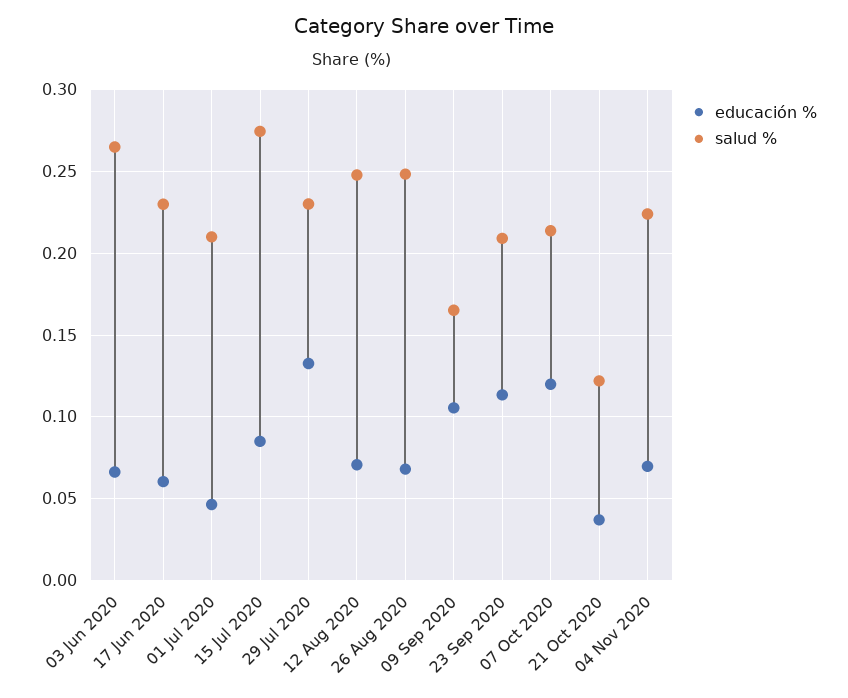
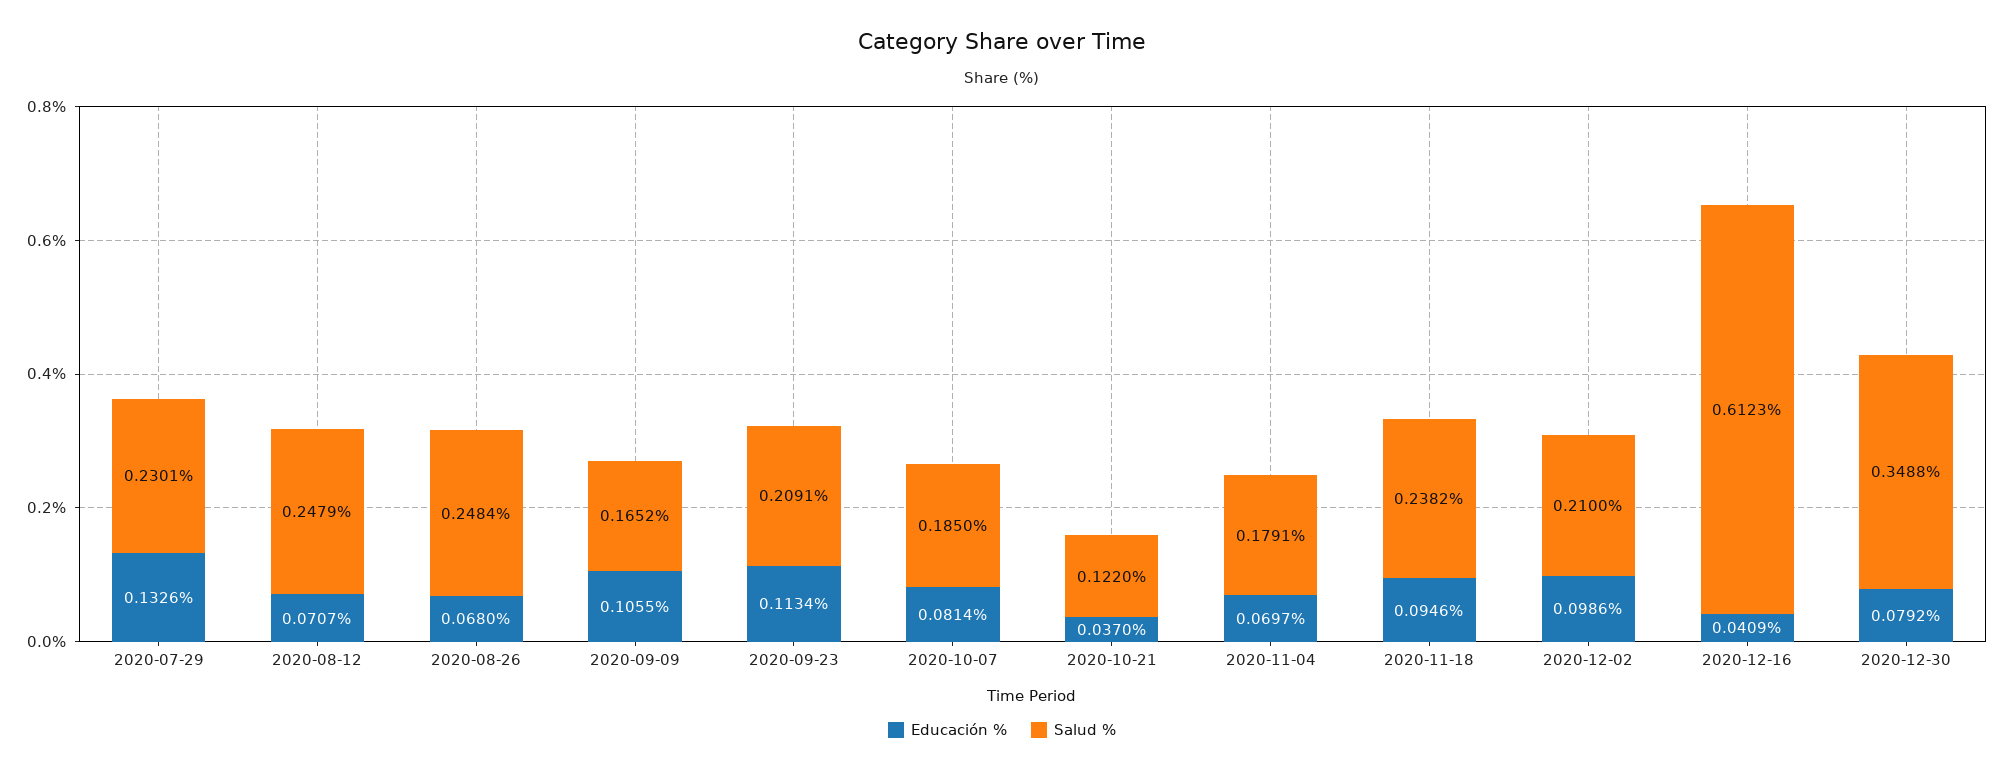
educación %, 03 Jun 2020: 0.065 -> none
salud %, 03 Jun 2020: 0.265 -> none
educación %, 17 Jun 2020: 0.06 -> none
salud %, 17 Jun 2020: 0.23 -> none
educación %, 01 Jul 2020: 0.045 -> none
salud %, 01 Jul 2020: 0.21 -> none
educación %, 15 Jul 2020: 0.085 -> none
salud %, 15 Jul 2020: 0.275 -> none
educación %, 07 Oct 2020: 0.12 -> 0.0814
salud %, 07 Oct 2020: 0.215 -> 0.185
salud %, 04 Nov 2020: 0.225 -> 0.1791
educación %, 2020-11-18: none -> 0.0946
salud %, 2020-11-18: none -> 0.2382
educación %, 2020-12-02: none -> 0.0986
salud %, 2020-12-02: none -> 0.21
educación %, 2020-12-16: none -> 0.0409
salud %, 2020-12-16: none -> 0.6123
educación %, 2020-12-30: none -> 0.0792
salud %, 2020-12-30: none -> 0.3488

